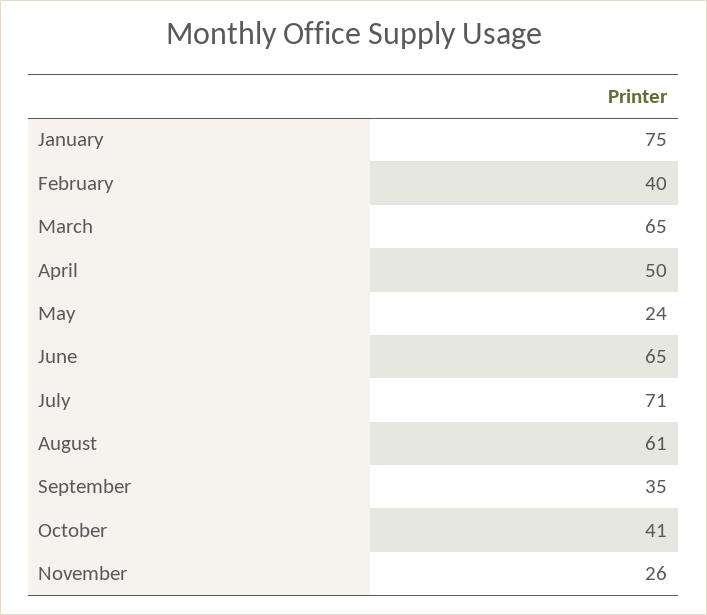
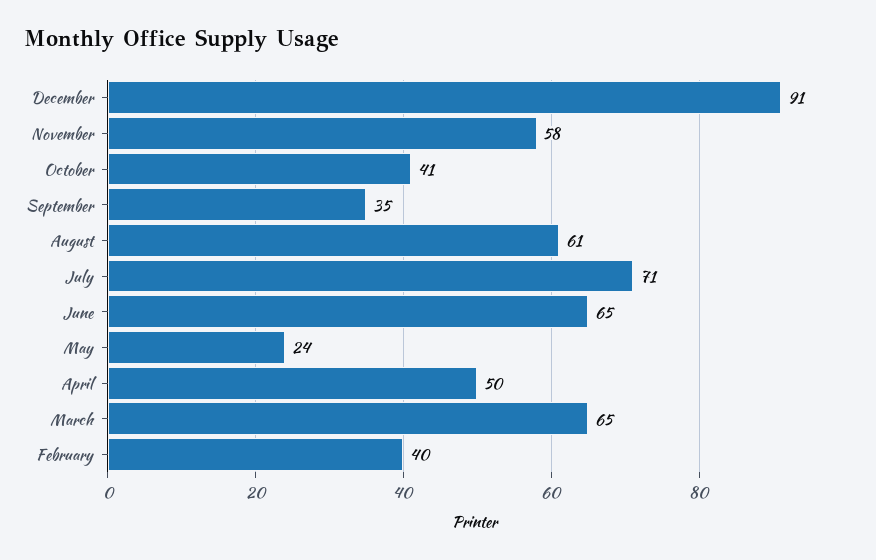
January: 75 -> none
November: 26 -> 58
December: none -> 91

